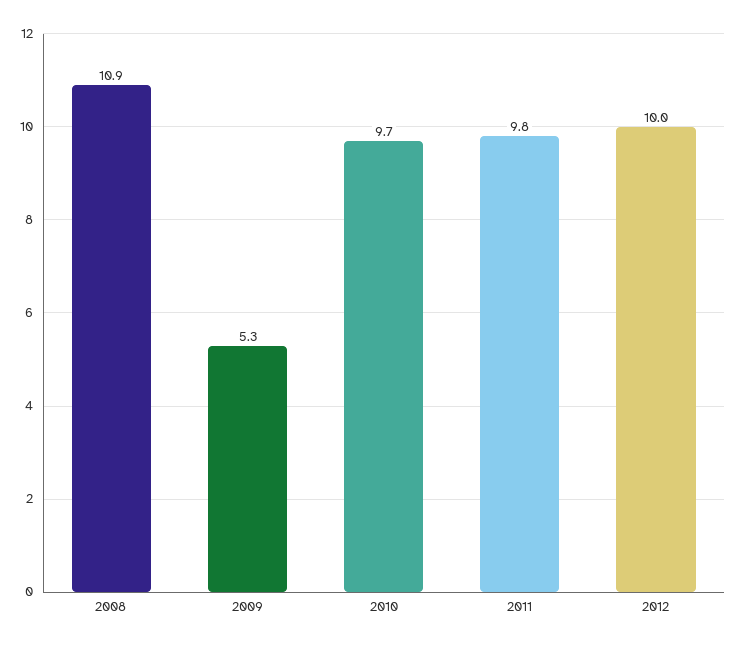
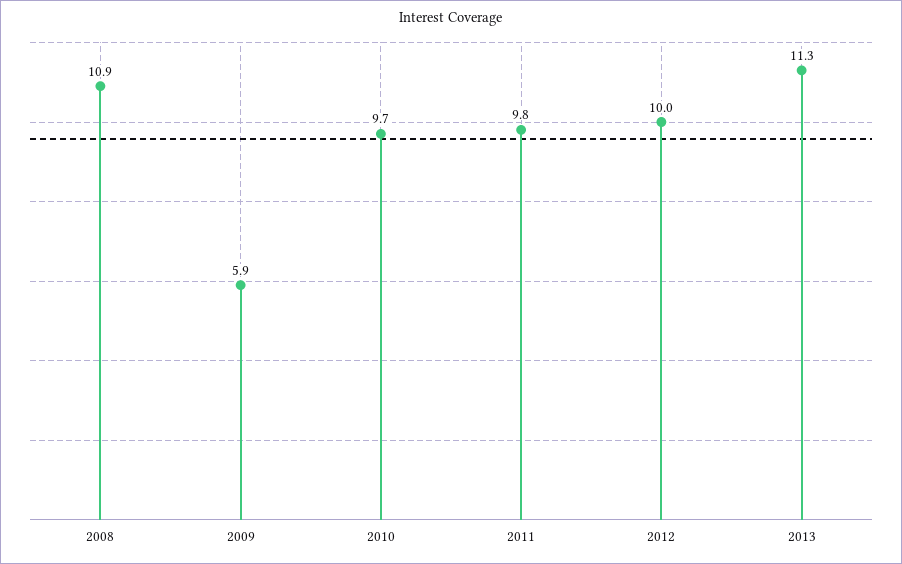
2009: 5.3 -> 5.9
2013: none -> 11.3

